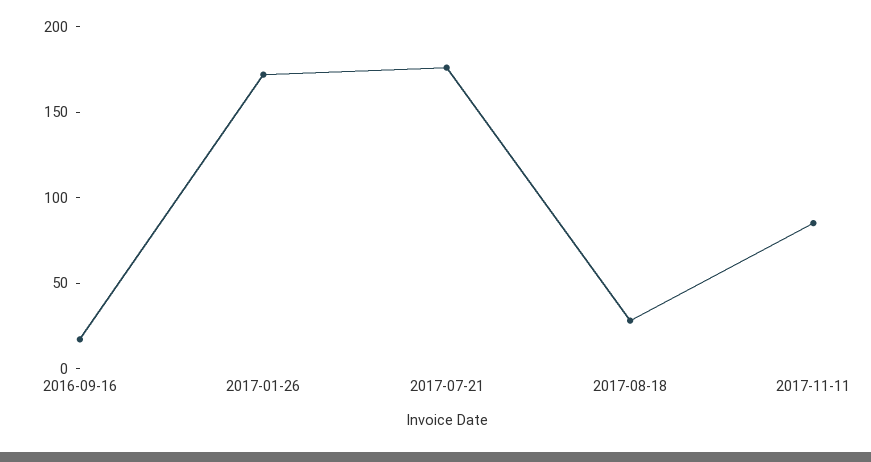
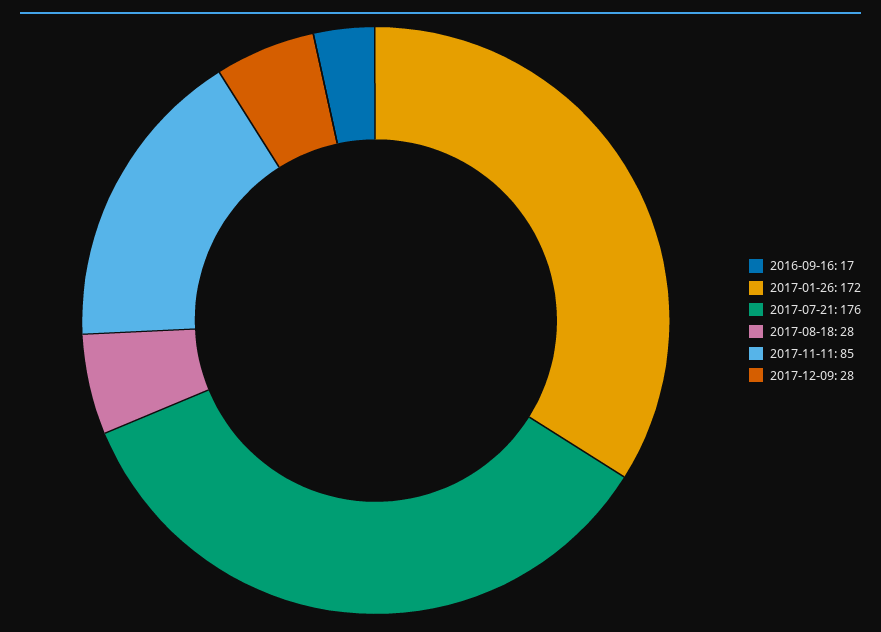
2017-12-09: none -> 28

